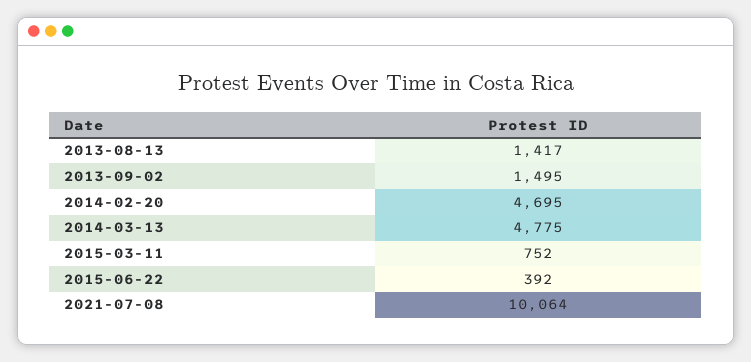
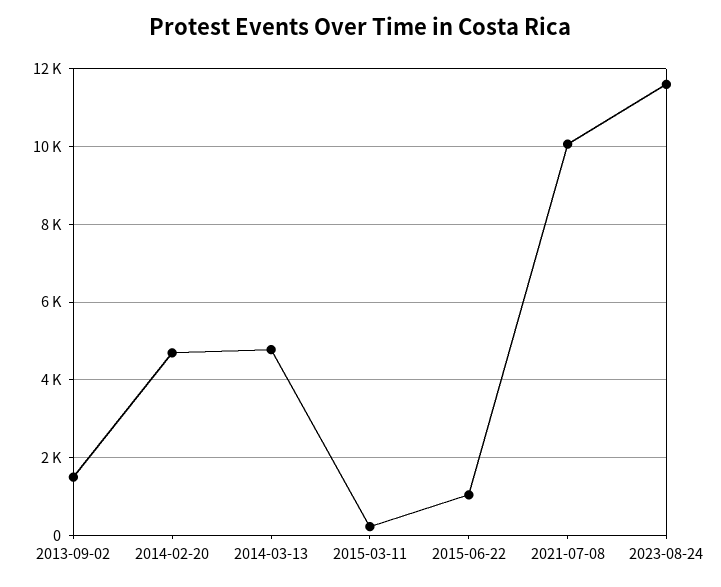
2013-08-13: 1417 -> none
2015-03-11: 752 -> 200
2015-06-22: 392 -> 1000
2023-08-24: none -> 11600

